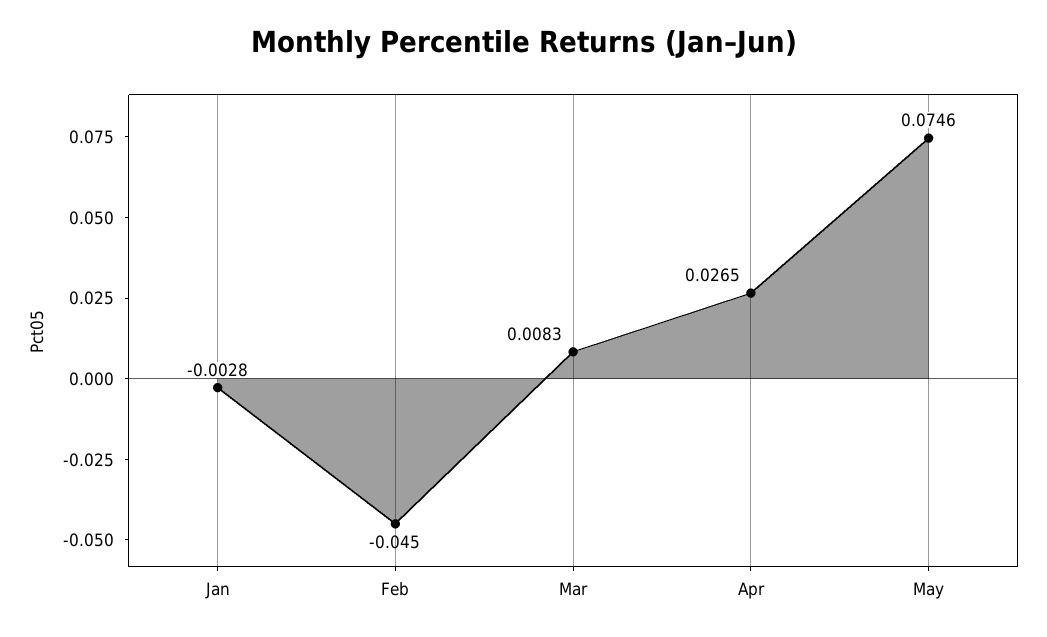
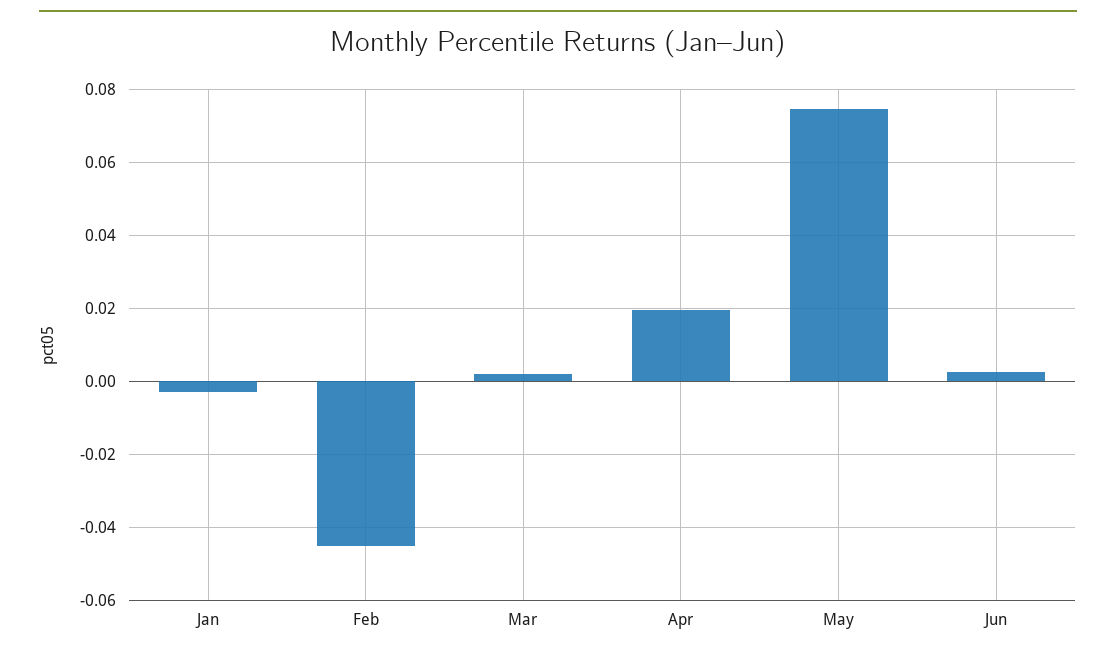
Mar: 0.0083 -> 0.002
Apr: 0.0265 -> 0.02
Jun: none -> 0.002

